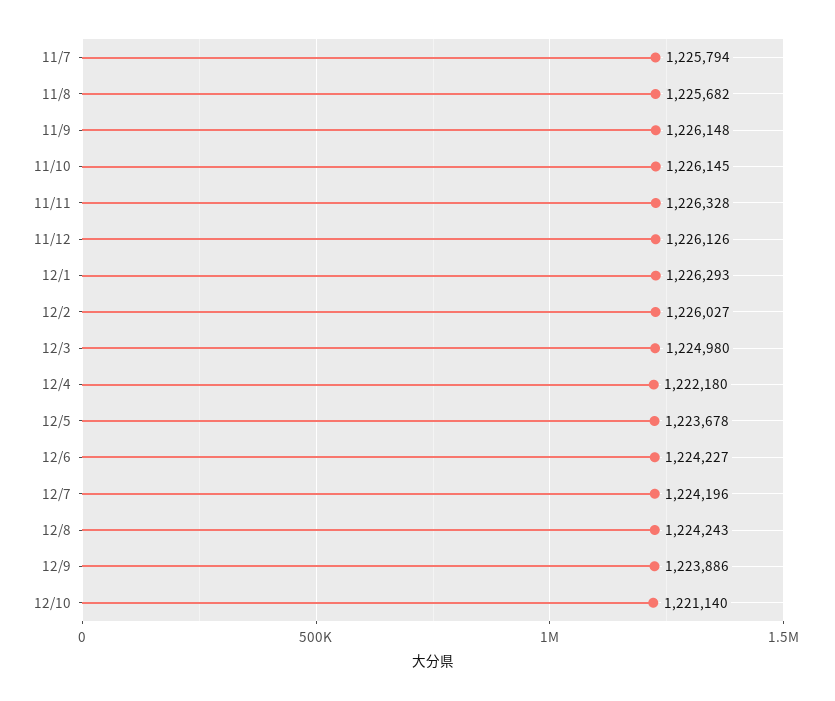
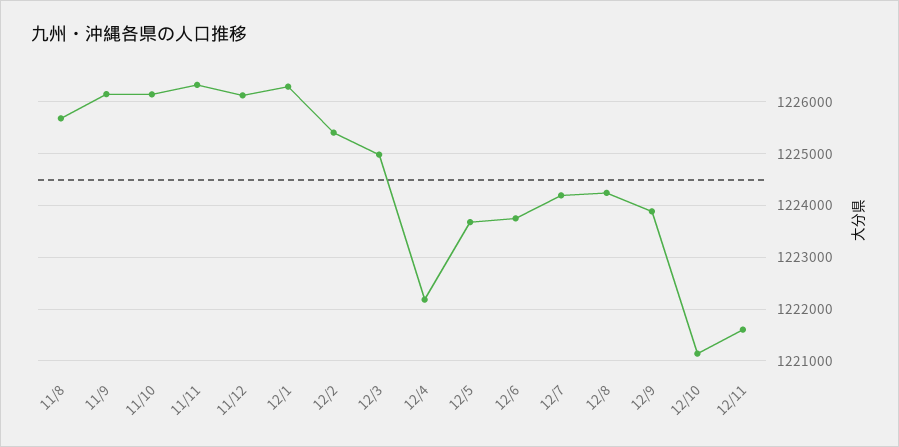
11/7: 1225794 -> none
12/2: 1226027 -> 1225400
12/6: 1224227 -> 1223800
12/11: none -> 1221600

